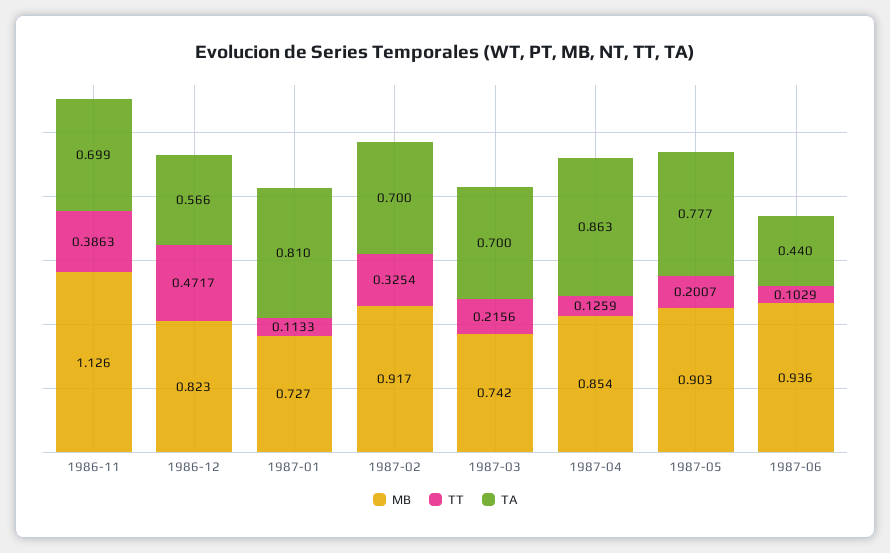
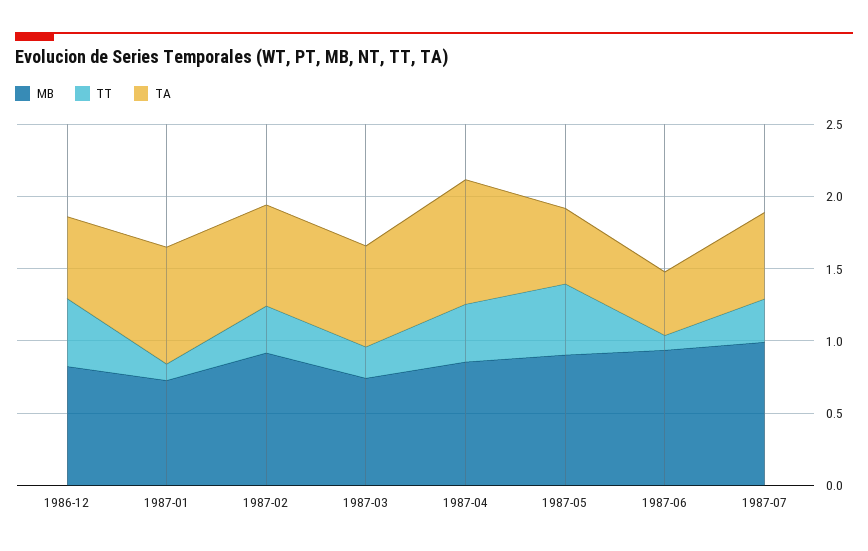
MB, 1986-11: 1.126 -> none
TT, 1986-11: 0.3863 -> none
TA, 1986-11: 0.699 -> none
TT, 1987-04: 0.1259 -> 0.4
TT, 1987-05: 0.2007 -> 0.5
TA, 1987-05: 0.777 -> 0.5
MB, 1987-07: none -> 1
TT, 1987-07: none -> 0.3
TA, 1987-07: none -> 0.6

